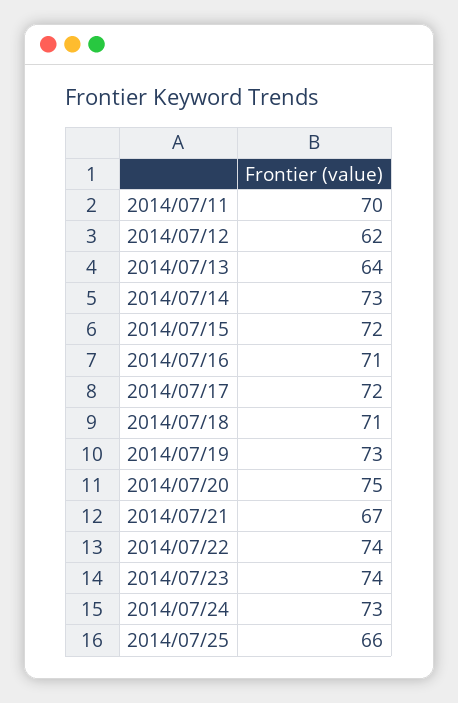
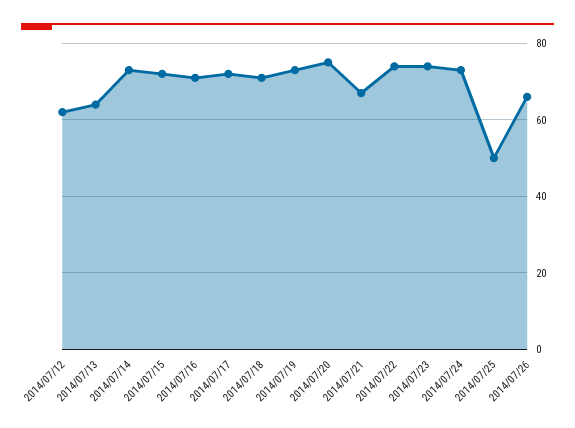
2014/07/11: 70 -> none
2014/07/25: 66 -> 50
2014/07/26: none -> 65

